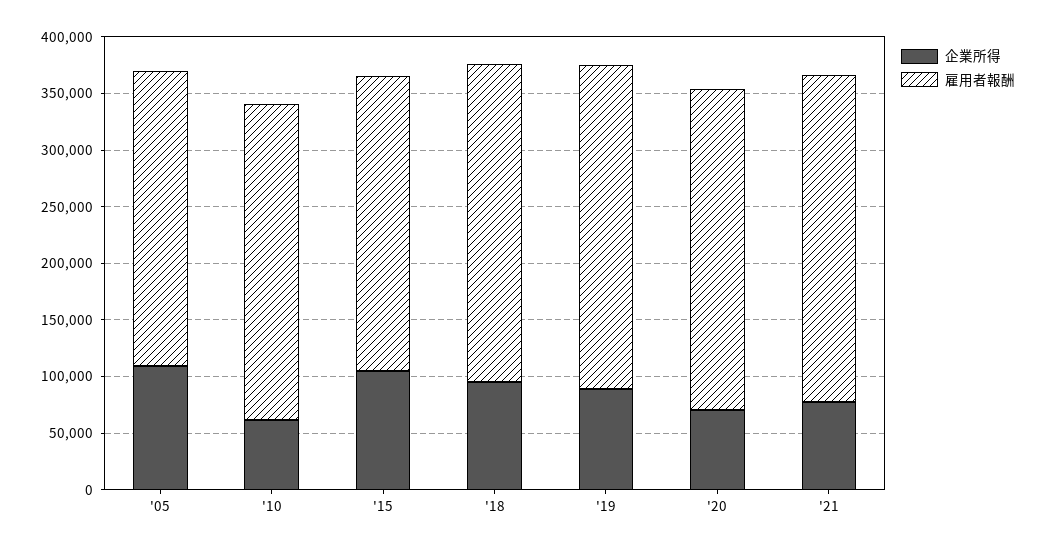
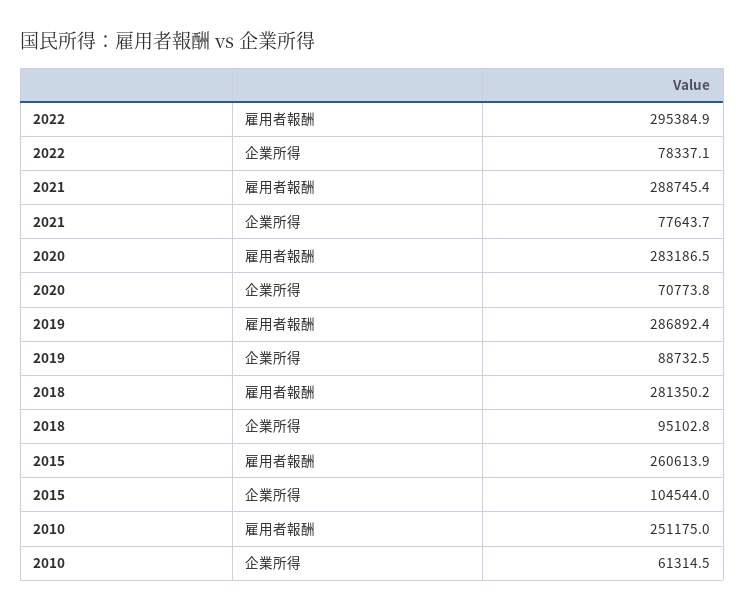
企業所得, '05: 110000 -> none
雇用者報酬, '05: 260000 -> none
雇用者報酬, '10: 280000 -> 251175
雇用者報酬, 2022: none -> 295384.9
企業所得, 2022: none -> 78337.1

